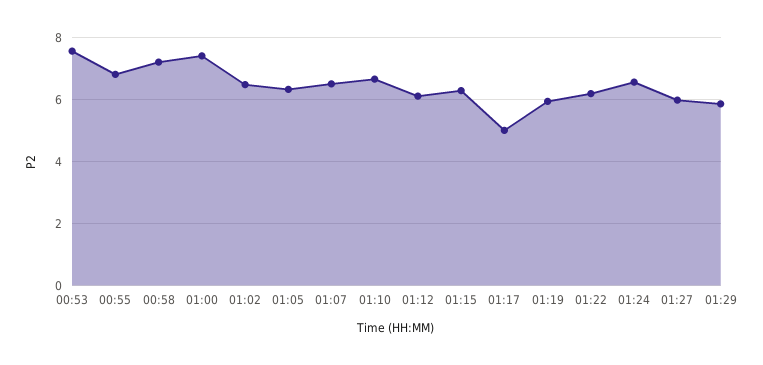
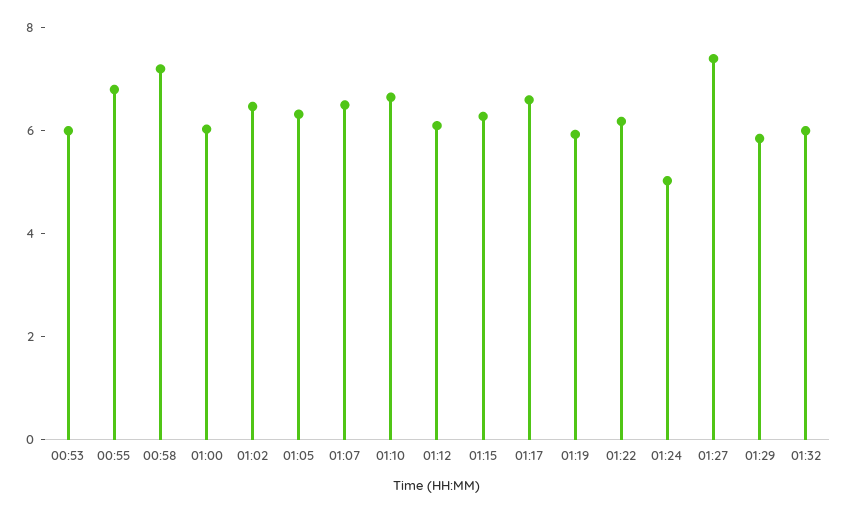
00:53: 7.6 -> 6
01:00: 7.4 -> 6
01:17: 5 -> 6.5
01:24: 6.6 -> 5
01:27: 6 -> 7.5
01:32: none -> 6

